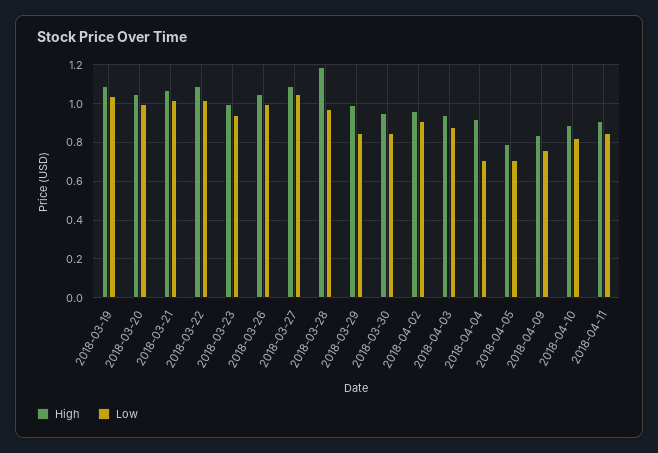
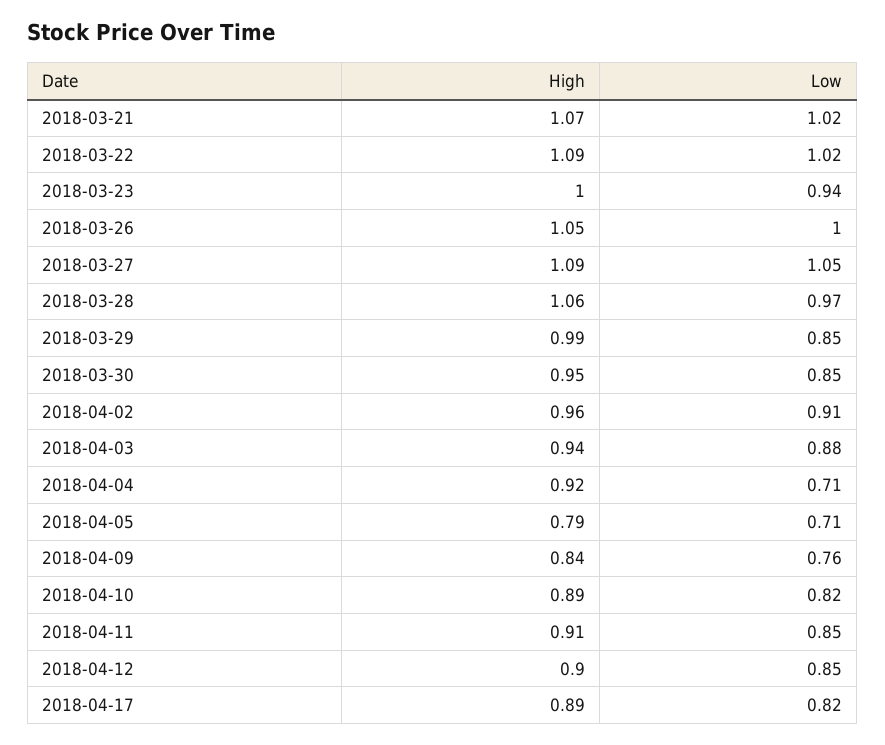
High, 2018-03-19: 1.1 -> none
Low, 2018-03-19: 1.05 -> none
High, 2018-03-20: 1.05 -> none
Low, 2018-03-20: 1 -> none
High, 2018-03-28: 1.2 -> 1.06
High, 2018-04-12: none -> 0.9
Low, 2018-04-12: none -> 0.85
High, 2018-04-17: none -> 0.89
Low, 2018-04-17: none -> 0.82

